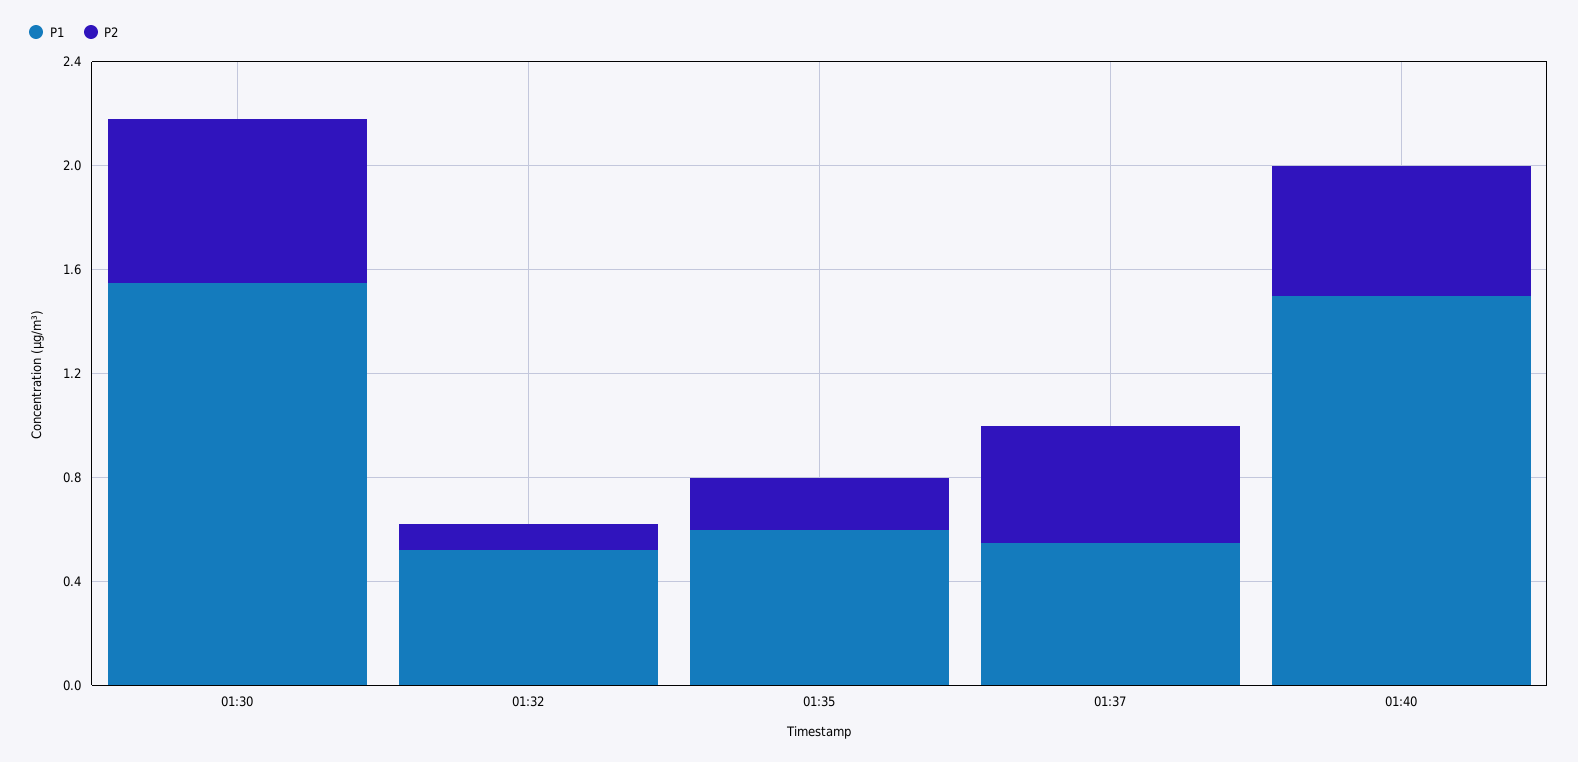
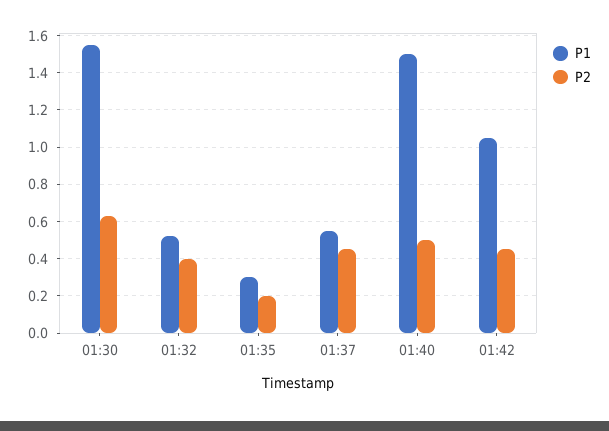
P2, 01:32: 0.1 -> 0.4
P1, 01:35: 0.6 -> 0.3
P1, 01:42: none -> 1.05
P2, 01:42: none -> 0.45

